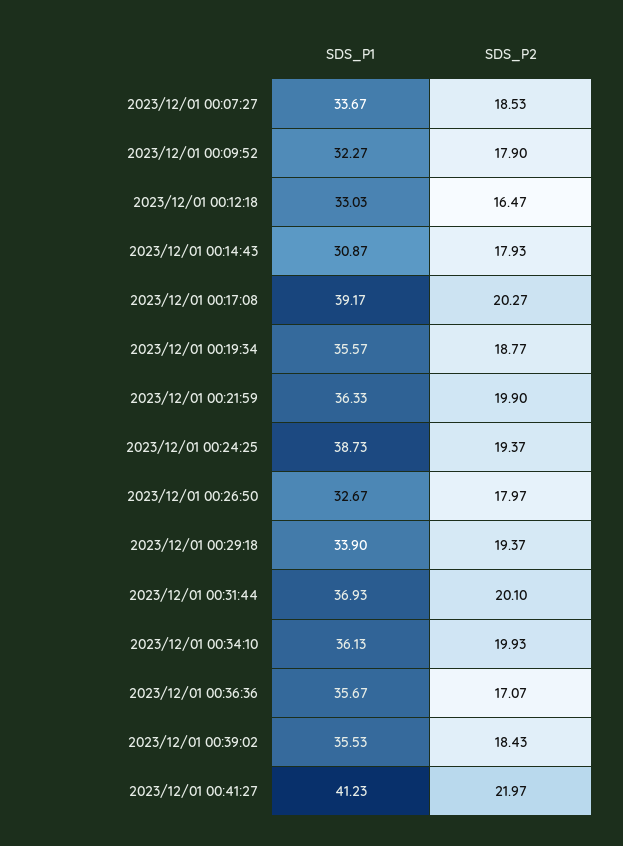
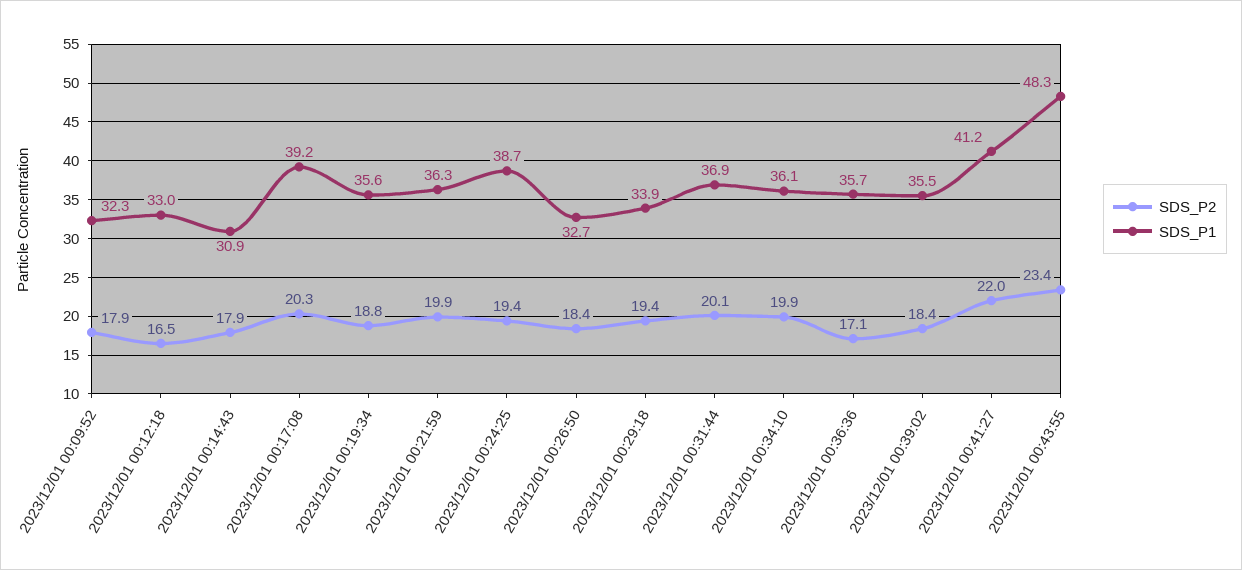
SDS_P1, 2023/12/01 00:07:27: 33.67 -> none
SDS_P2, 2023/12/01 00:07:27: 18.53 -> none
SDS_P2, 2023/12/01 00:26:50: 17.97 -> 18.4
SDS_P2, 2023/12/01 00:43:55: none -> 23.4
SDS_P1, 2023/12/01 00:43:55: none -> 48.3

